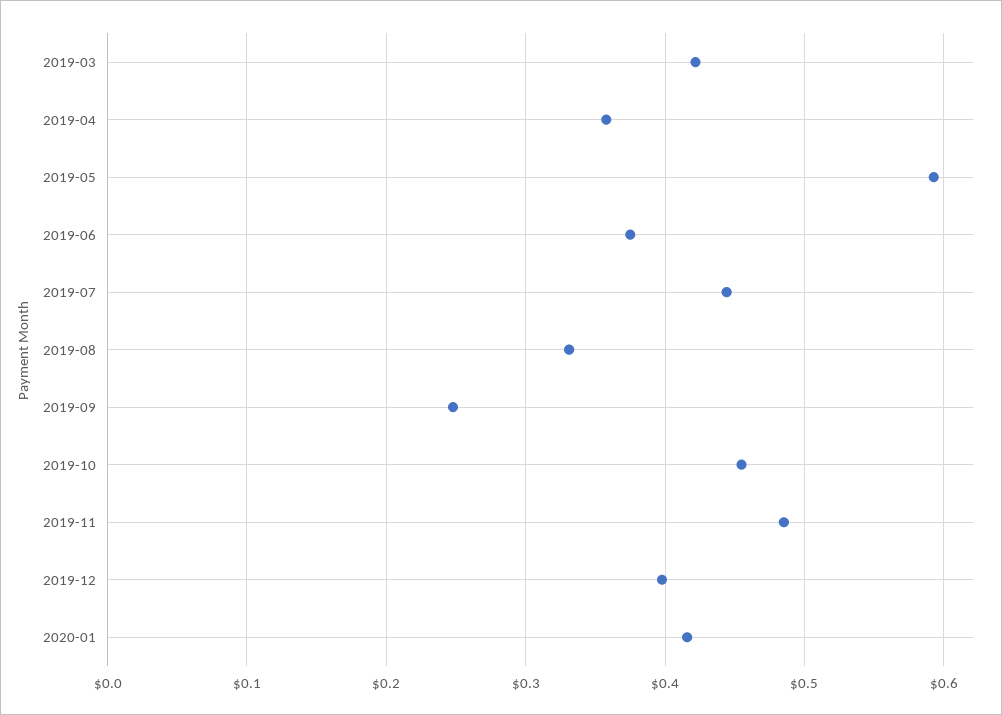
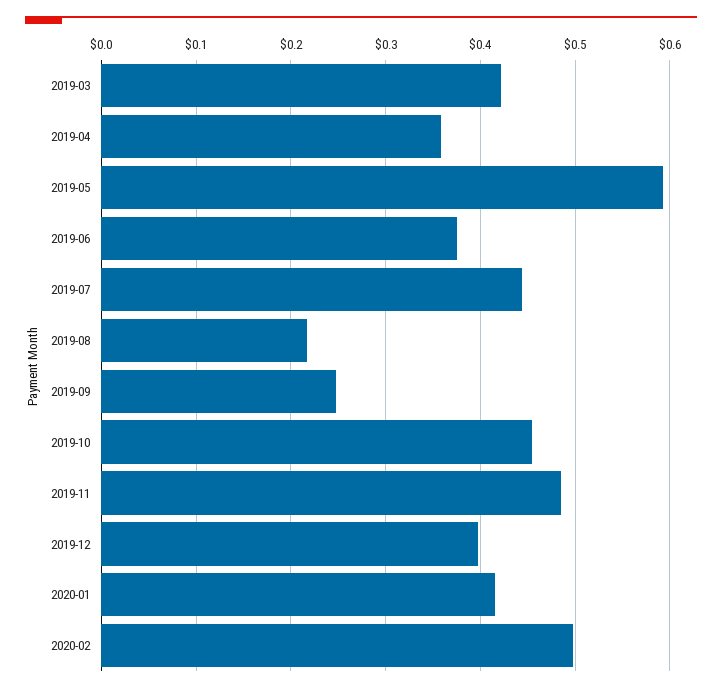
2019-08: 0.33 -> 0.22
2020-02: none -> 0.5

